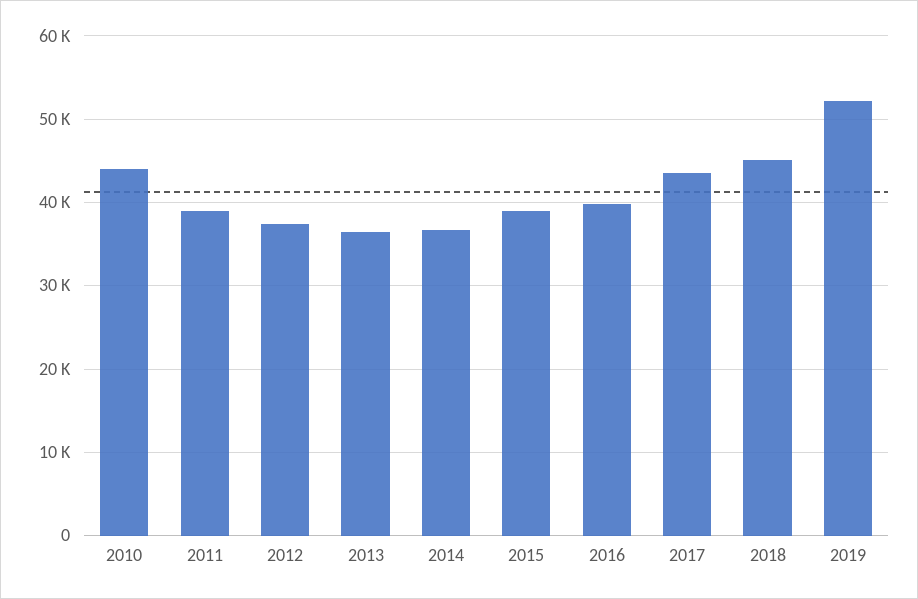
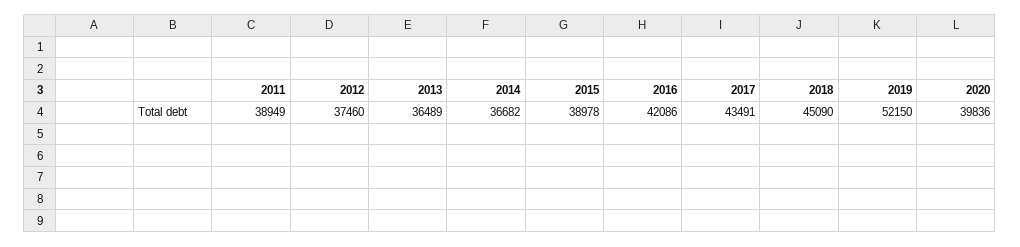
2010: 44000 -> none
2016: 40000 -> 42086
2020: none -> 39836

